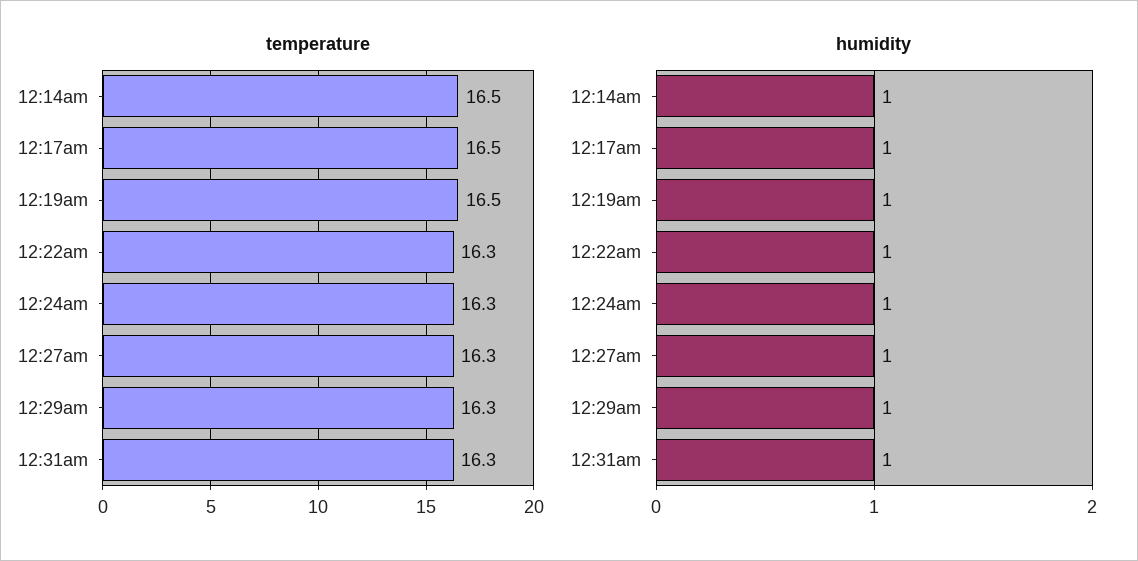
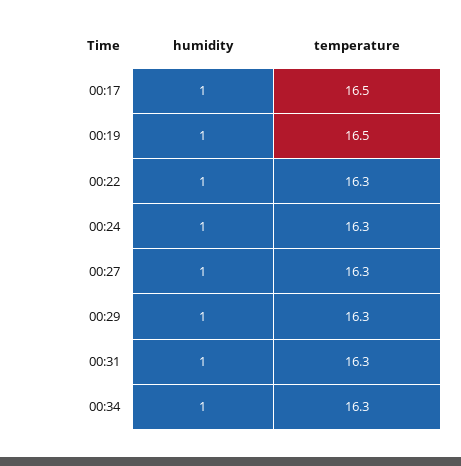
temperature, 12:14am: 16.5 -> none
humidity, 12:14am: 1 -> none
humidity, 00:34: none -> 1
temperature, 00:34: none -> 16.3

